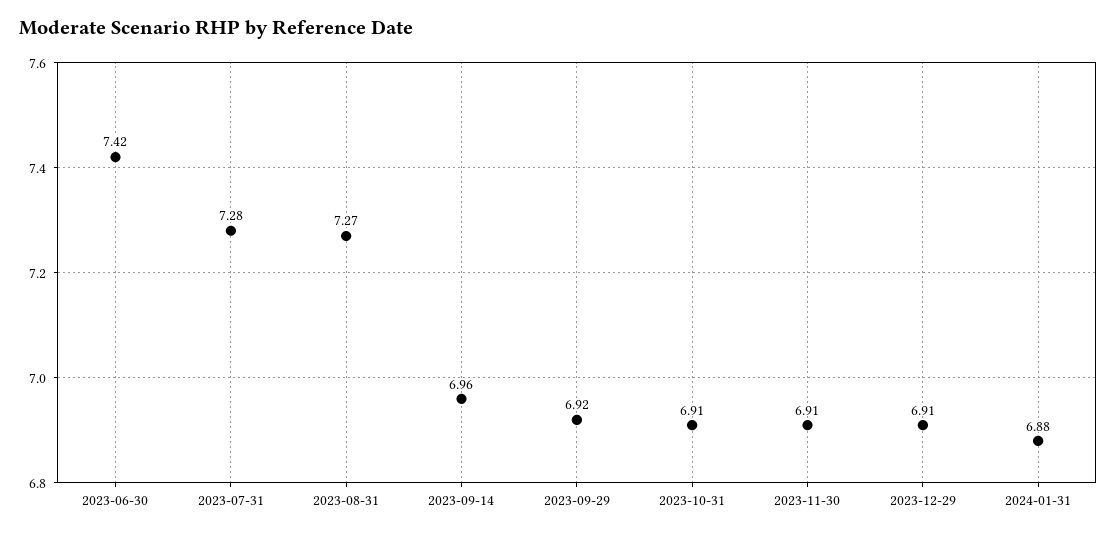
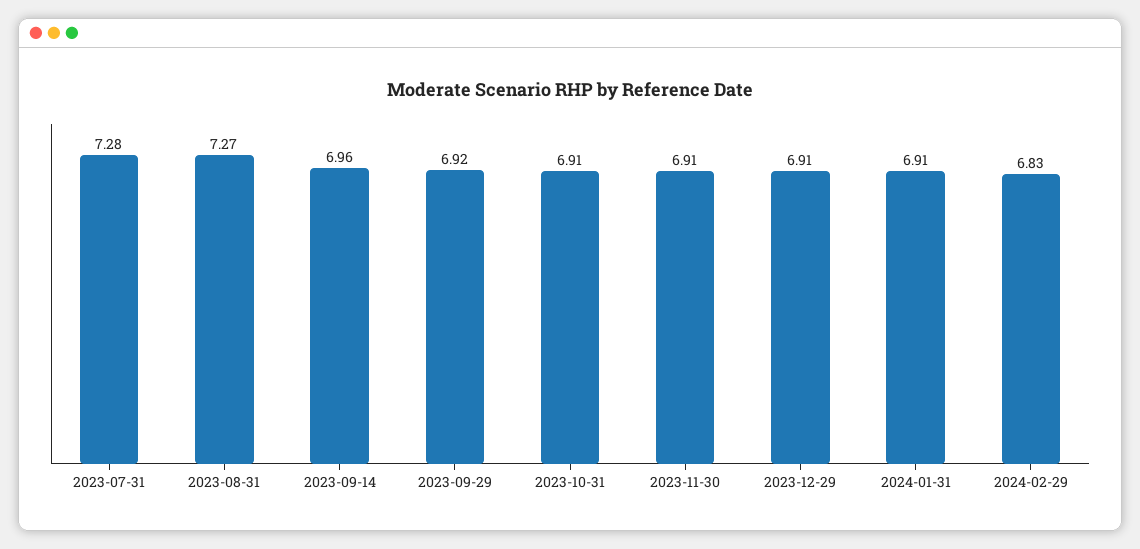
2023-06-30: 7.42 -> none
2024-01-31: 6.88 -> 6.91
2024-02-29: none -> 6.83

